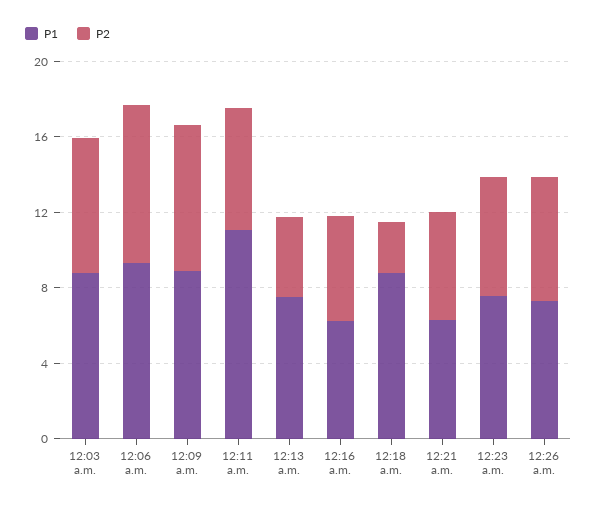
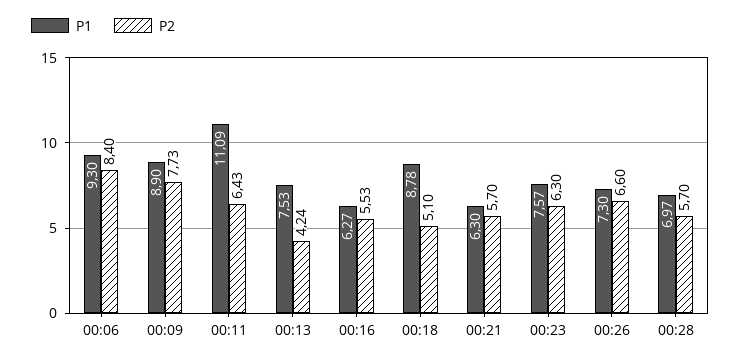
P1, 12:03 a.m.: 9 -> none
P2, 12:03 a.m.: 7 -> none
P2, 12:18 a.m.: 3 -> 5.1
P1, 00:28: none -> 6.97
P2, 00:28: none -> 5.7

